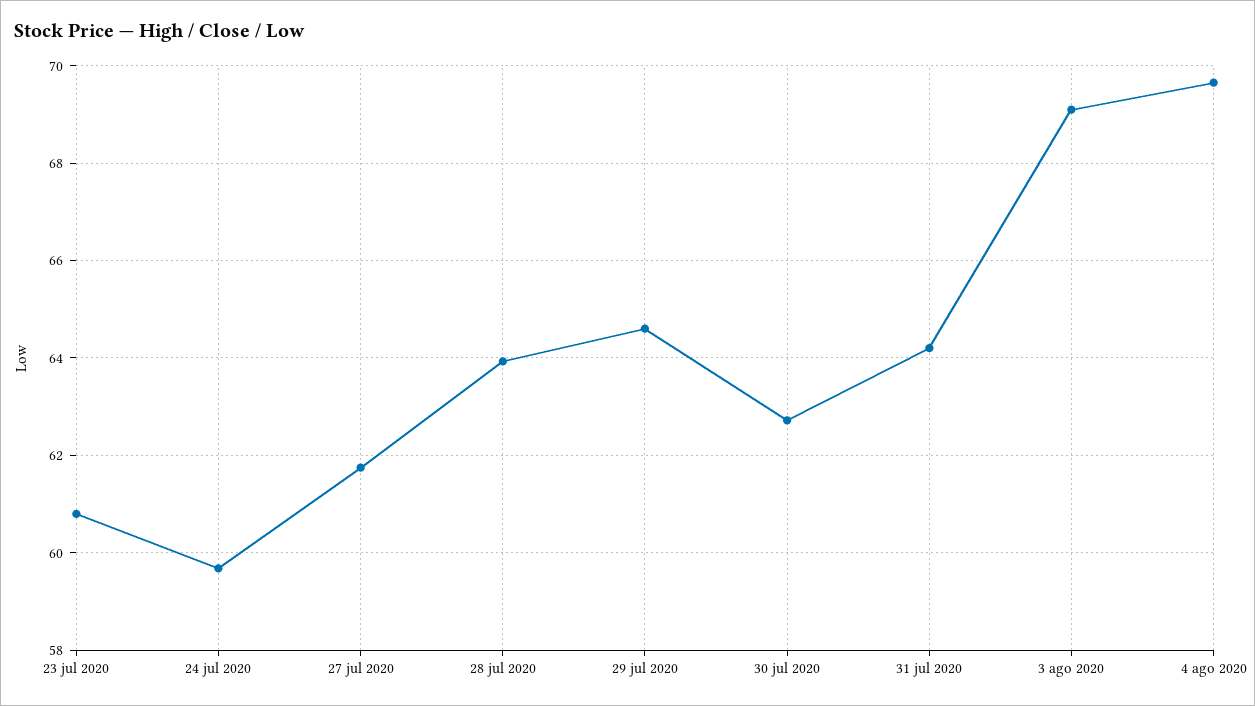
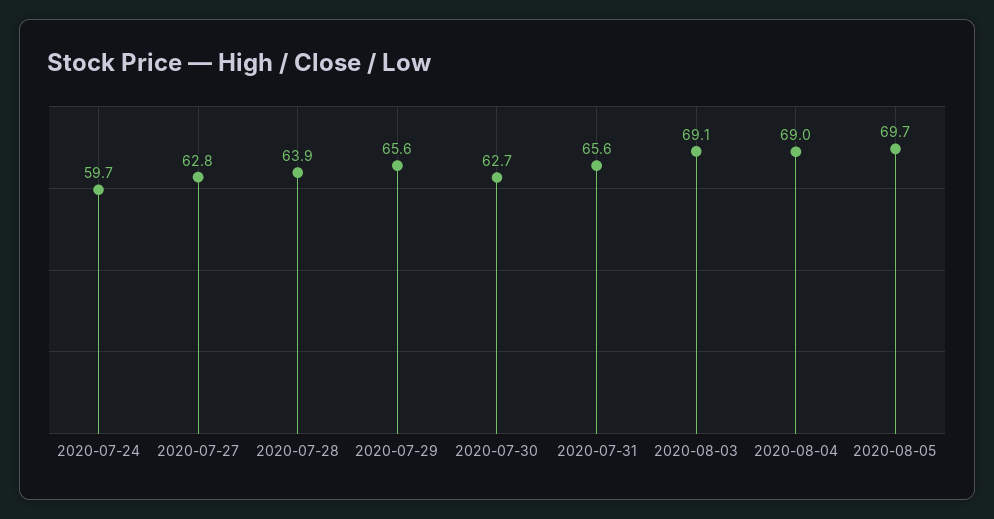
23 jul 2020: 60.8 -> none
27 jul 2020: 61.8 -> 62.8
29 jul 2020: 64.6 -> 65.6
31 jul 2020: 64.2 -> 65.6
4 ago 2020: 69.6 -> 69
2020-08-05: none -> 69.7

